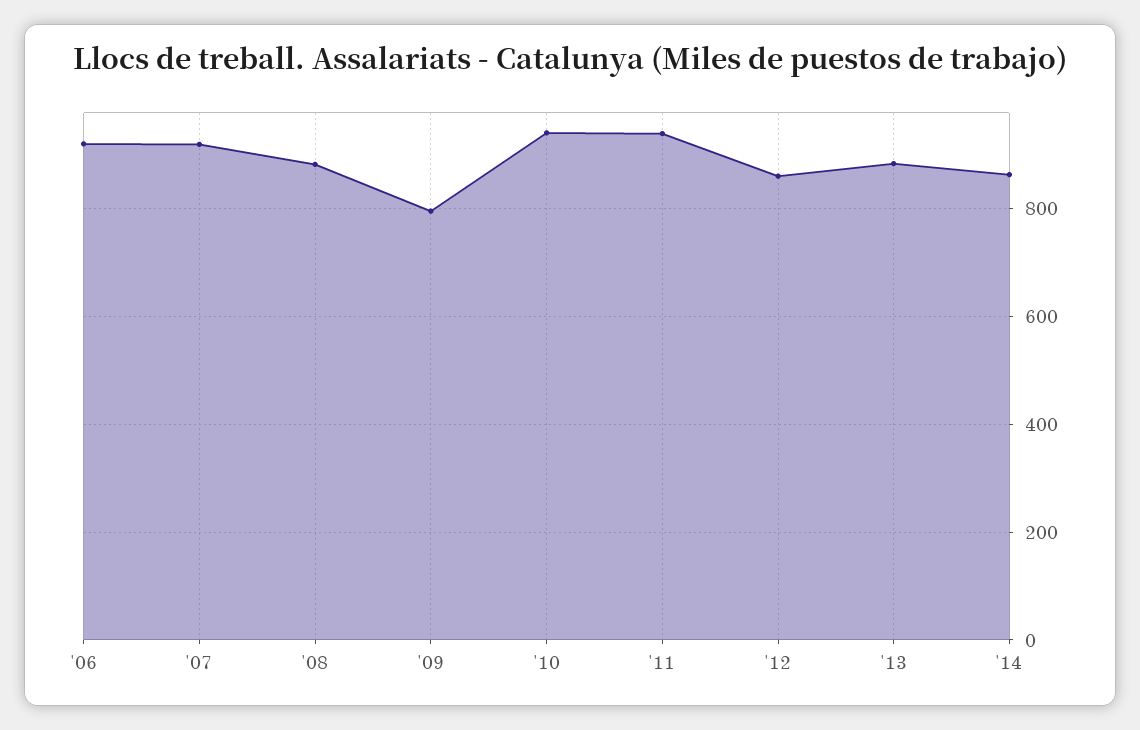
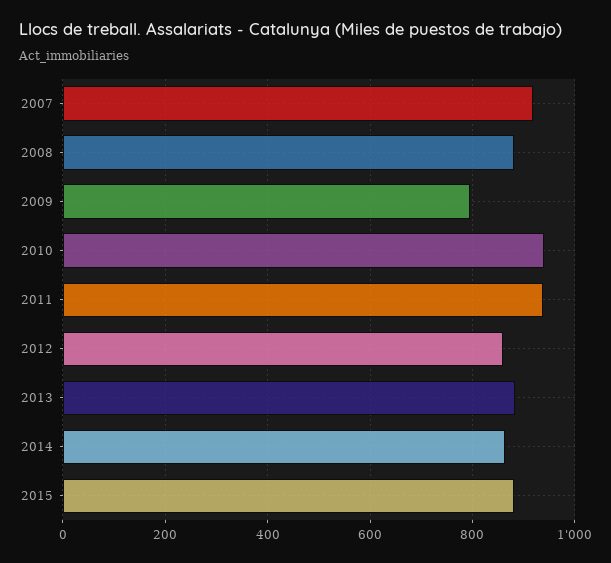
'06: 920 -> none
2015: none -> 880

